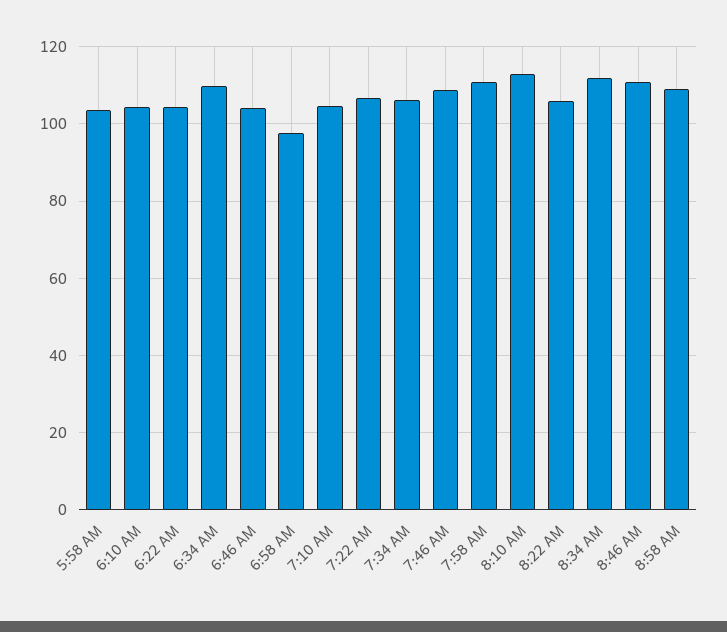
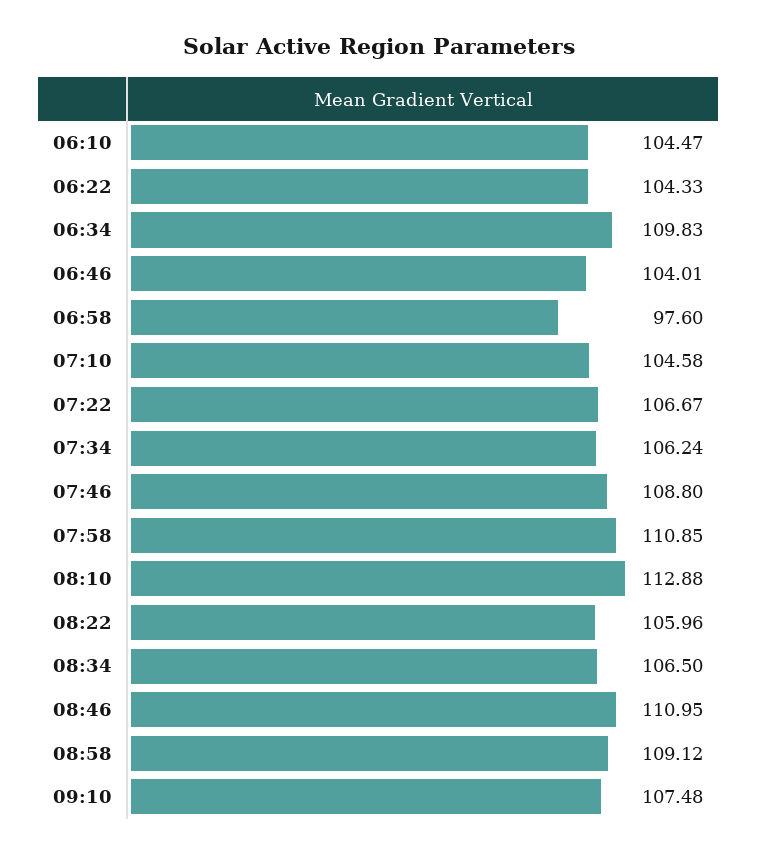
5:58 AM: 104 -> none
8:34 AM: 112 -> 106.5
09:10: none -> 107.48

